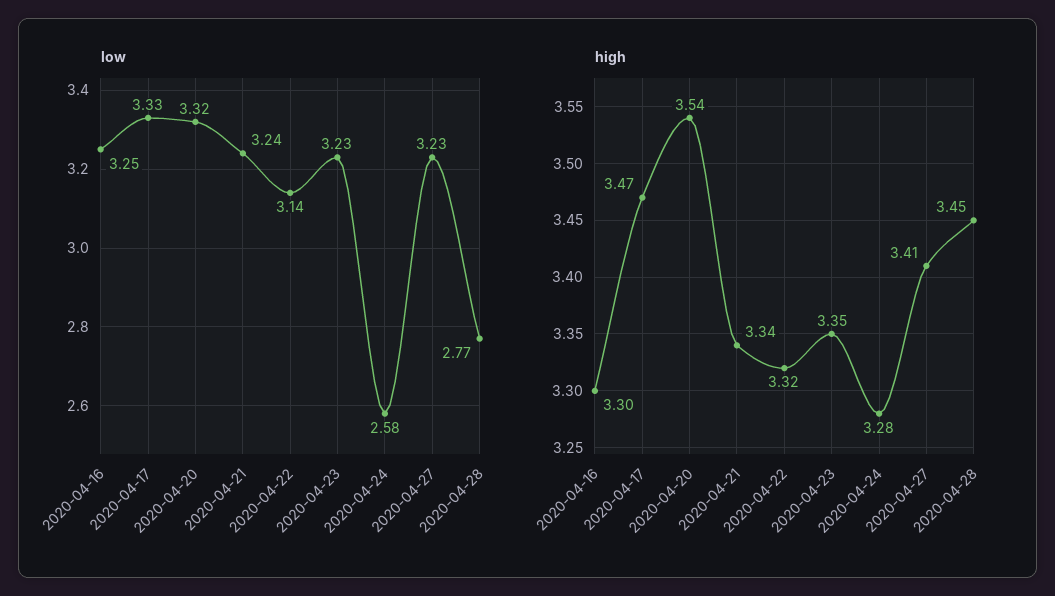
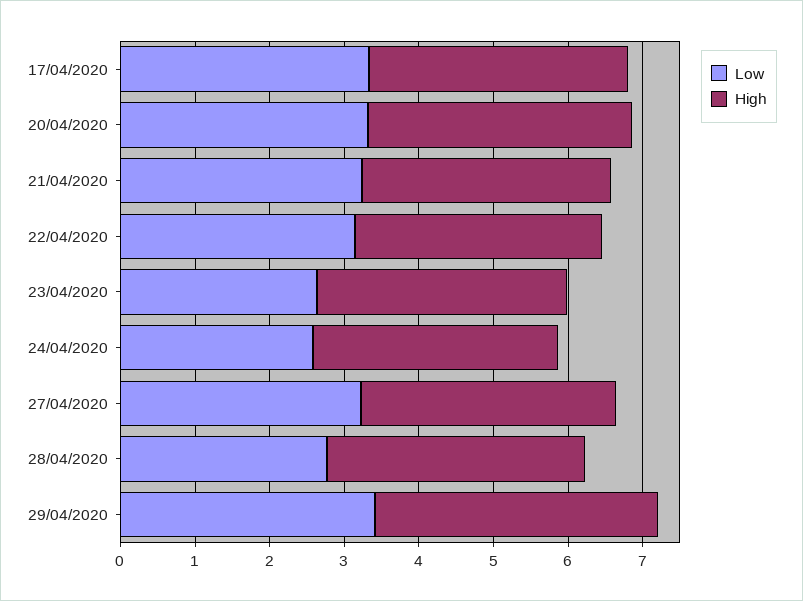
low, 2020-04-16: 3.25 -> none
low, 2020-04-23: 3.23 -> 2.6
high, 2020-04-16: 3.3 -> none
low, 29/04/2020: none -> 3.4
high, 29/04/2020: none -> 3.8

